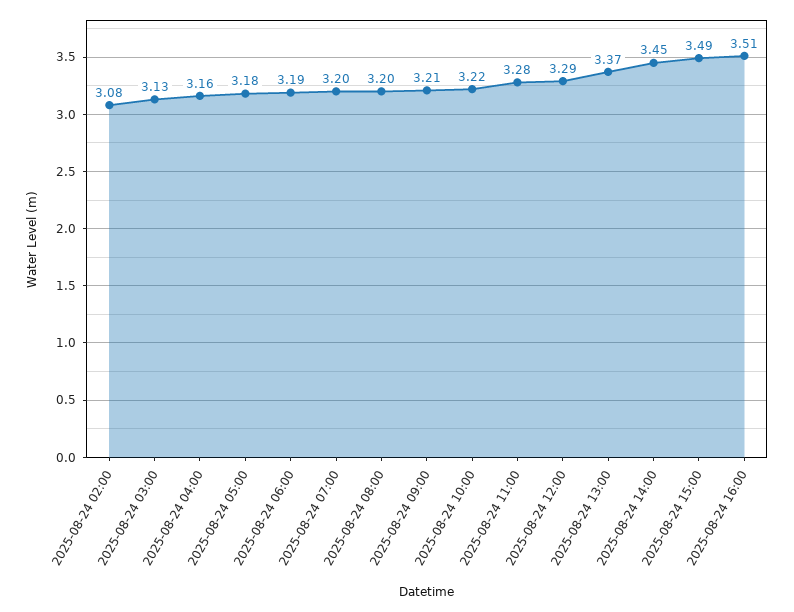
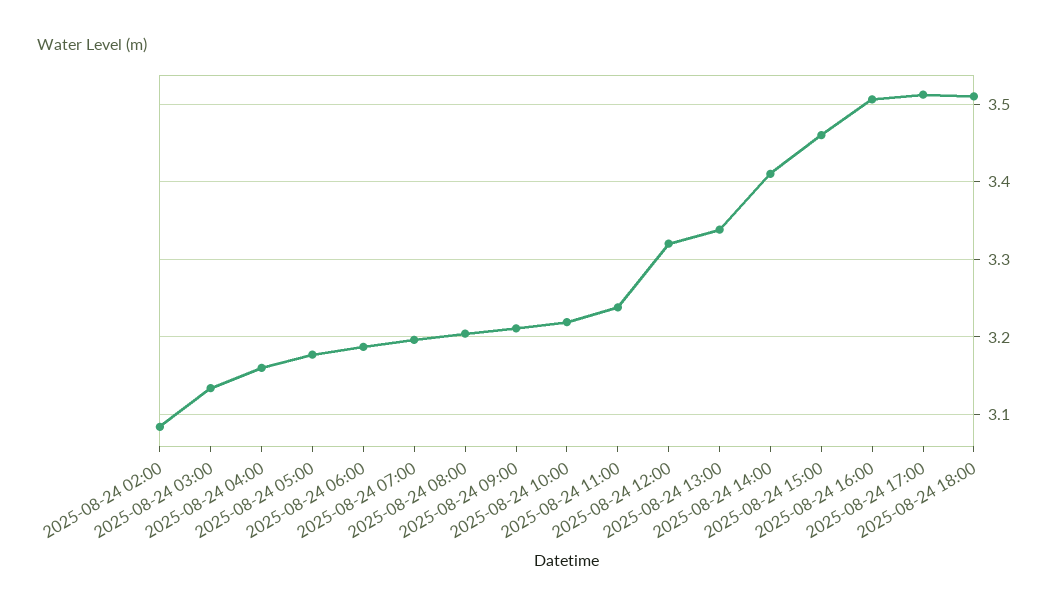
2025-08-24 11:00: 3.28 -> 3.24
2025-08-24 12:00: 3.29 -> 3.32
2025-08-24 13:00: 3.37 -> 3.34
2025-08-24 14:00: 3.45 -> 3.41
2025-08-24 15:00: 3.49 -> 3.46
2025-08-24 17:00: none -> 3.51
2025-08-24 18:00: none -> 3.51

